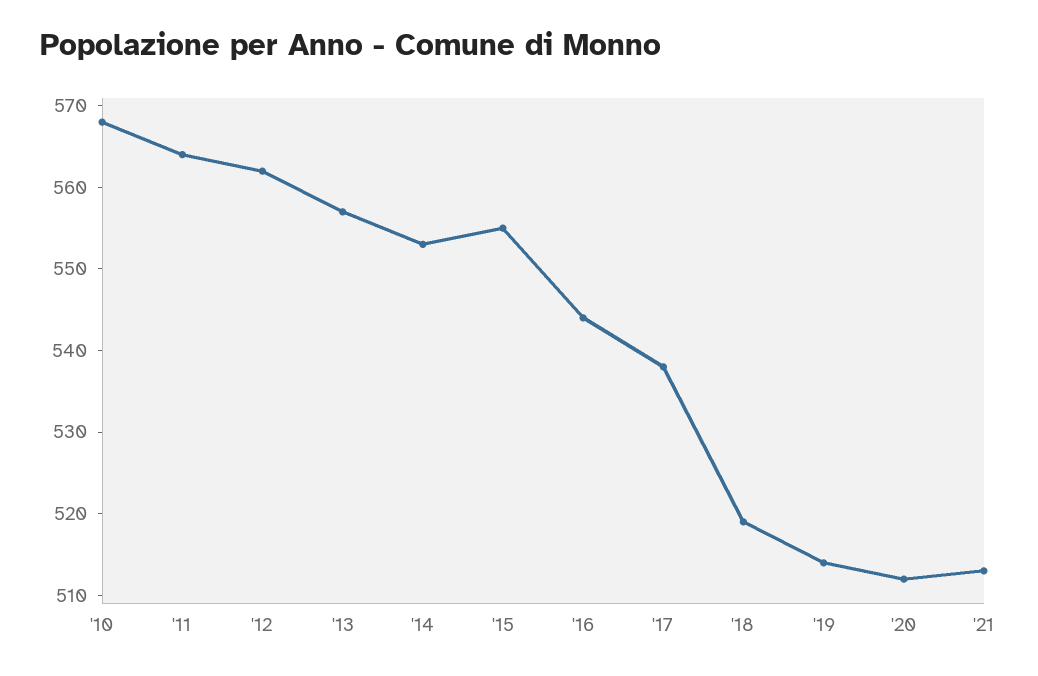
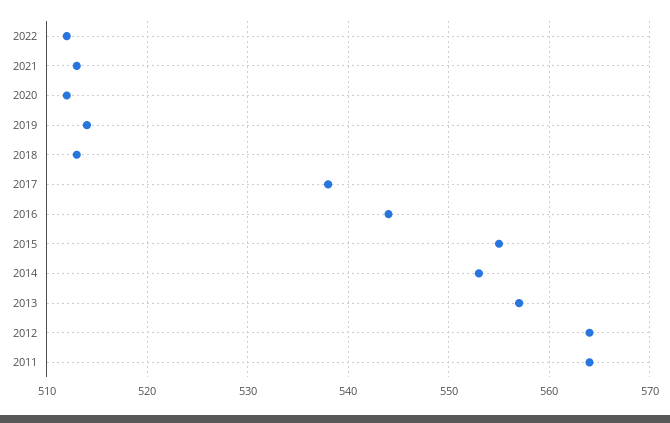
'10: 568 -> none
'12: 562 -> 564
'18: 519 -> 513
2022: none -> 512

